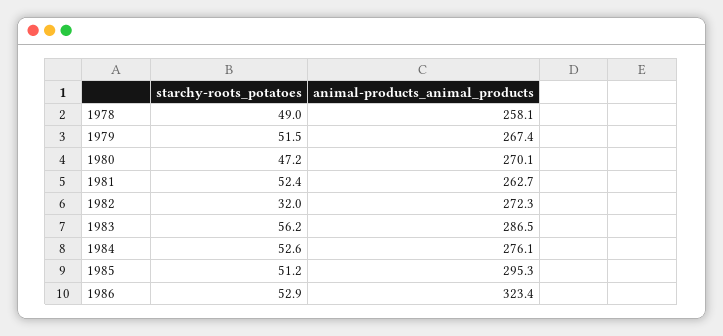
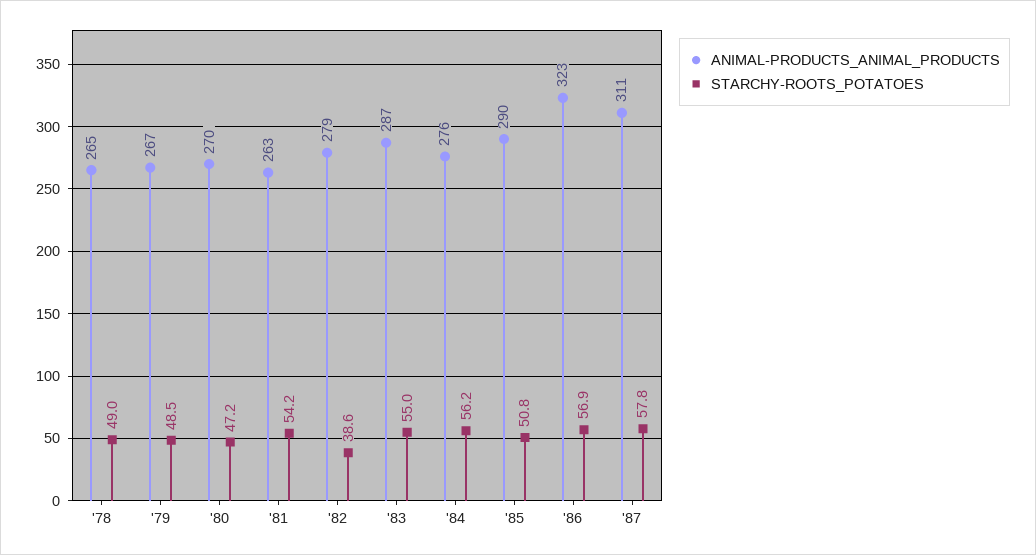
animal-products_animal_products, 1978: 258.1 -> 265
starchy-roots_potatoes, 1979: 51.5 -> 48.5
starchy-roots_potatoes, 1981: 52.4 -> 54.2
starchy-roots_potatoes, 1982: 32 -> 38.6
animal-products_animal_products, 1982: 272.3 -> 279
starchy-roots_potatoes, 1983: 56.2 -> 55
starchy-roots_potatoes, 1984: 52.6 -> 56.2
starchy-roots_potatoes, 1985: 51.2 -> 50.8
animal-products_animal_products, 1985: 295.3 -> 290
starchy-roots_potatoes, 1986: 52.9 -> 56.9
animal-products_animal_products, '87: none -> 311
starchy-roots_potatoes, '87: none -> 57.8

